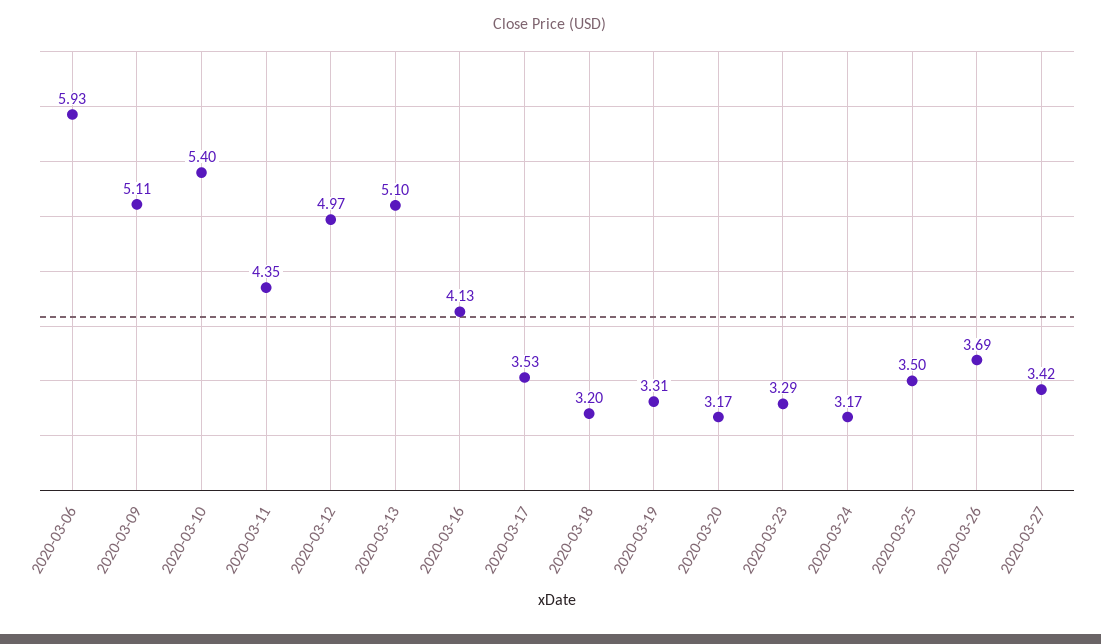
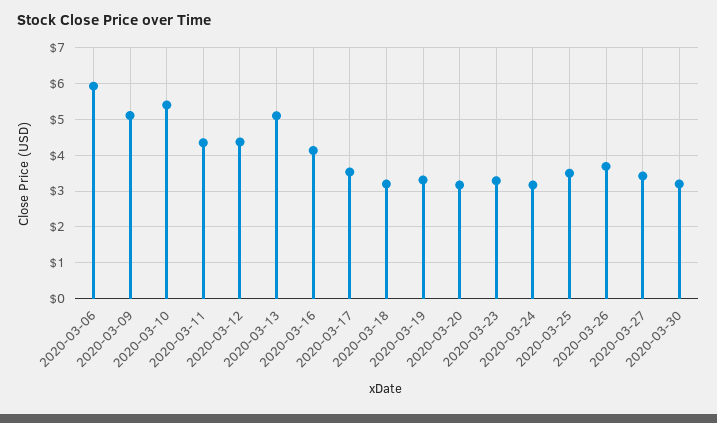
2020-03-12: 4.97 -> 4.4
2020-03-30: none -> 3.2

